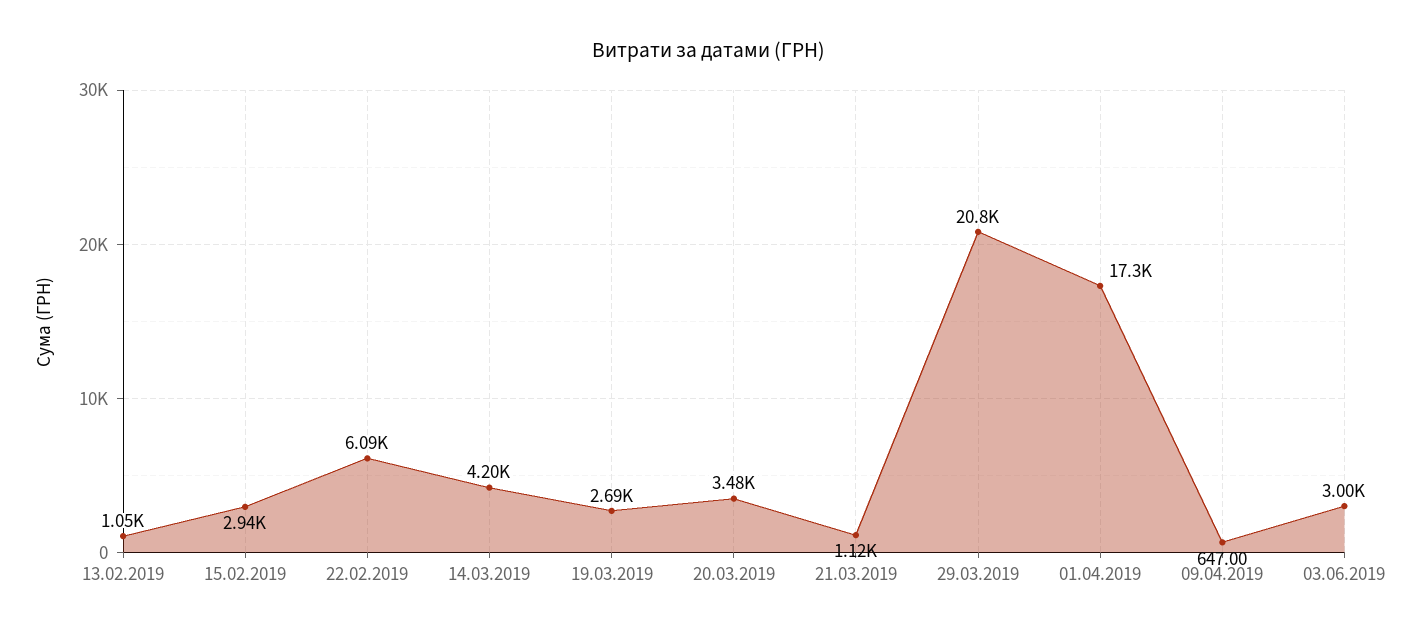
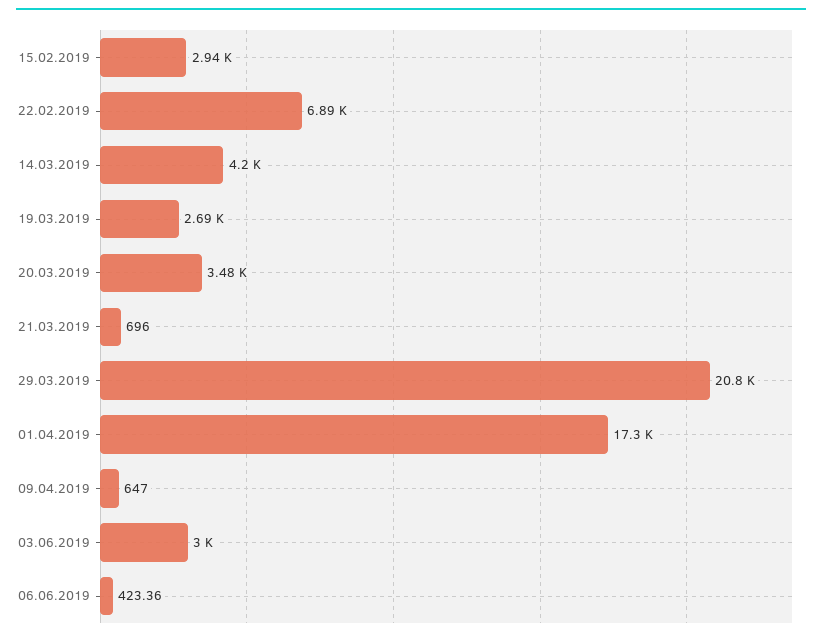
13.02.2019: 1050 -> none
22.02.2019: 6090 -> 6890
21.03.2019: 1120 -> 696
06.06.2019: none -> 423.36

